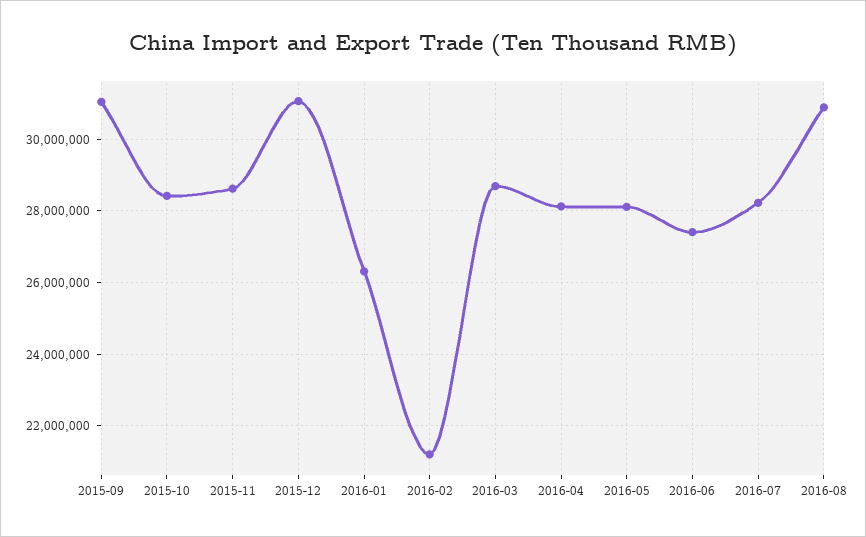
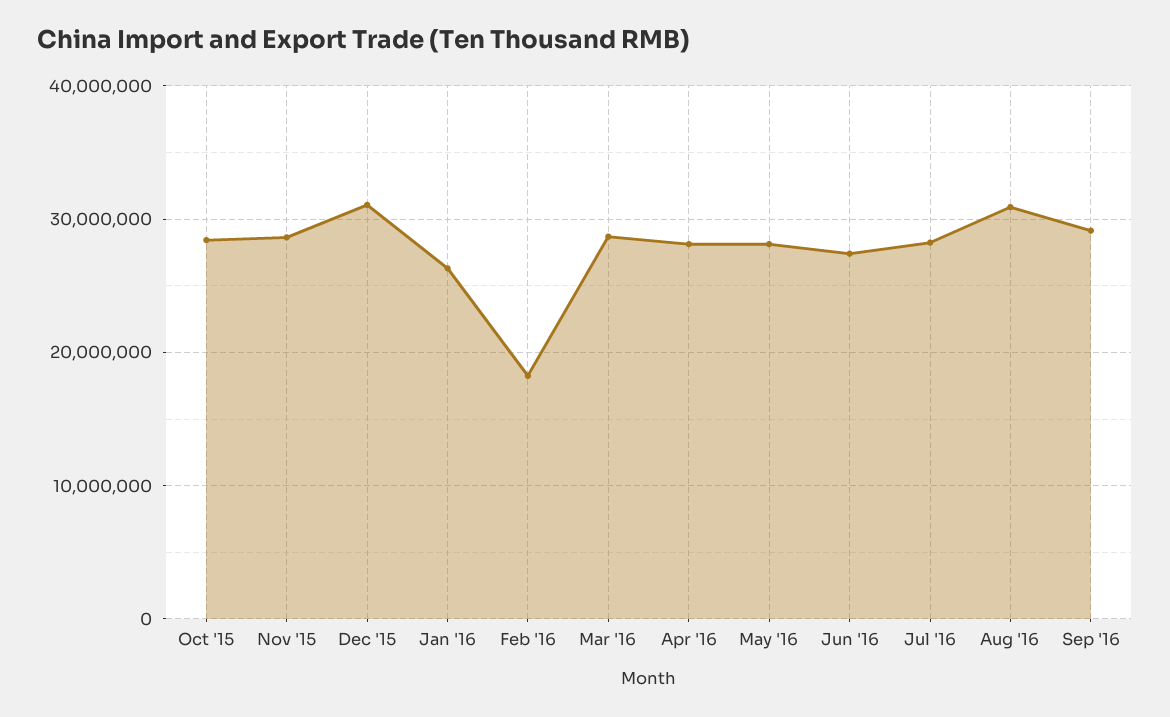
2015-09: 31000000 -> none
2016-02: 21200000 -> 18000000
Sep '16: none -> 29000000

